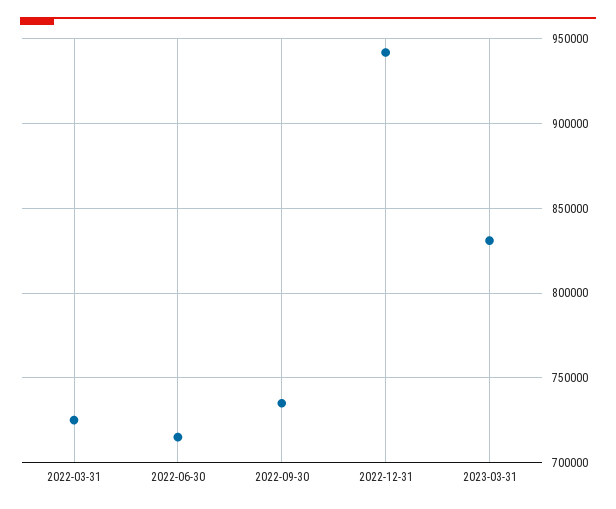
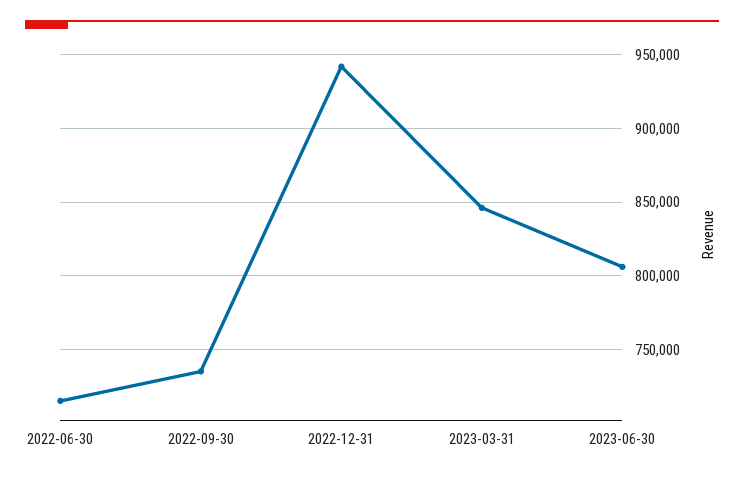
2022-03-31: 725000 -> none
2023-03-31: 830000 -> 845000
2023-06-30: none -> 805000

